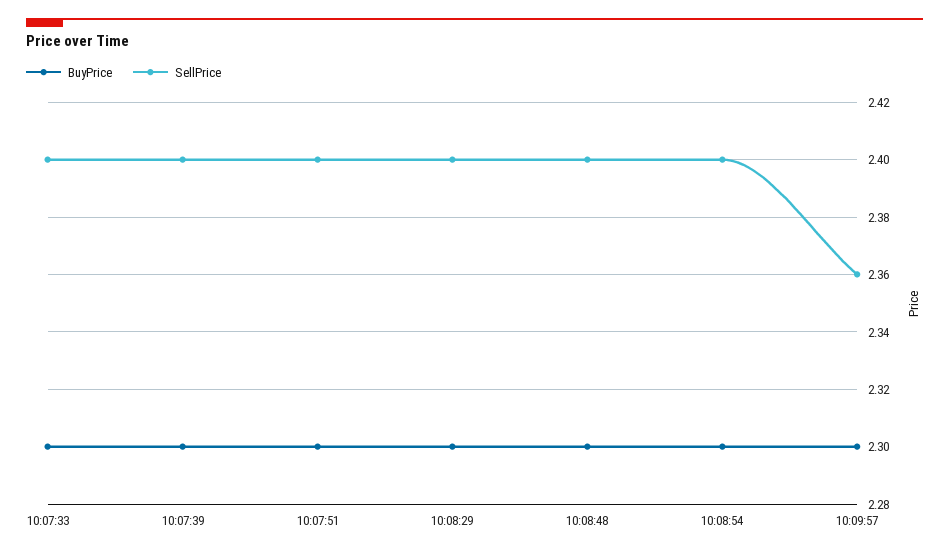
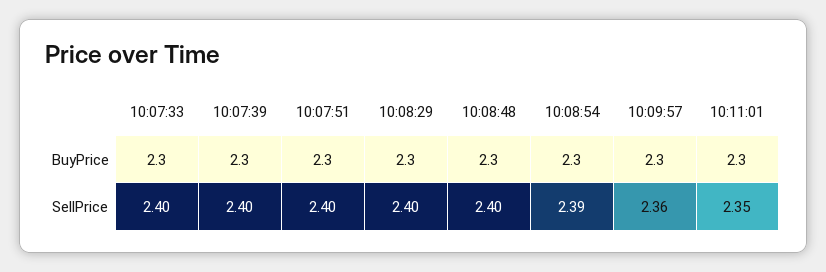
SellPrice, 10:08:54: 2.4 -> 2.39
BuyPrice, 10:11:01: none -> 2.3
SellPrice, 10:11:01: none -> 2.35

